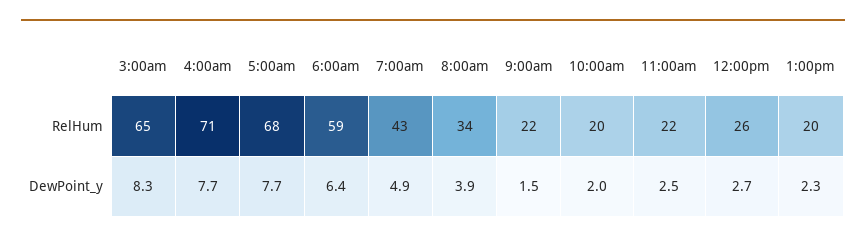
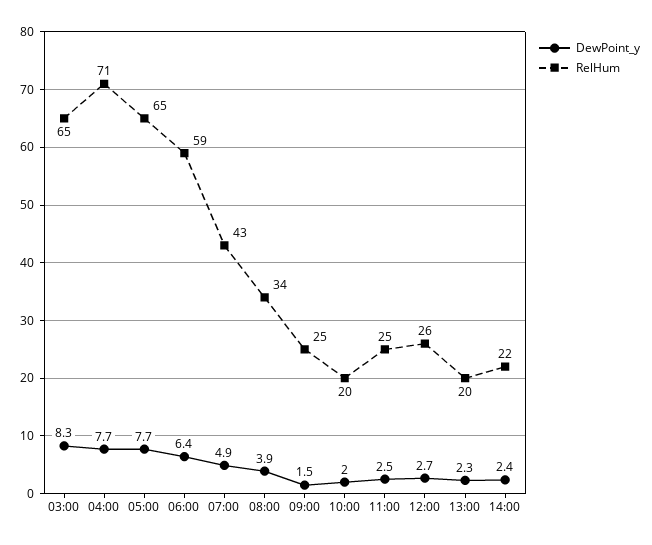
RelHum, 5:00am: 68 -> 65
RelHum, 9:00am: 22 -> 25
RelHum, 11:00am: 22 -> 25
DewPoint_y, 14:00: none -> 2.4
RelHum, 14:00: none -> 22

